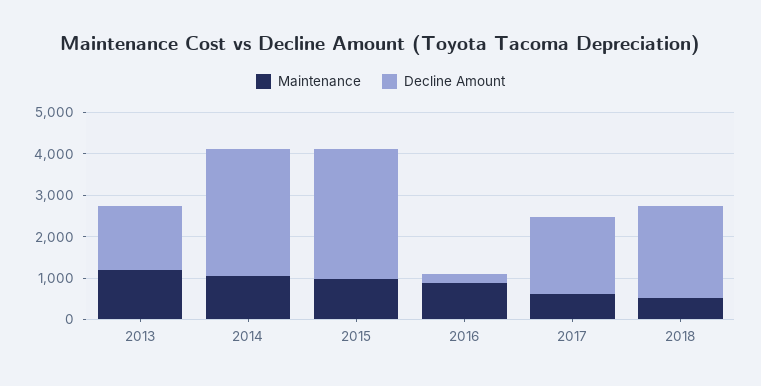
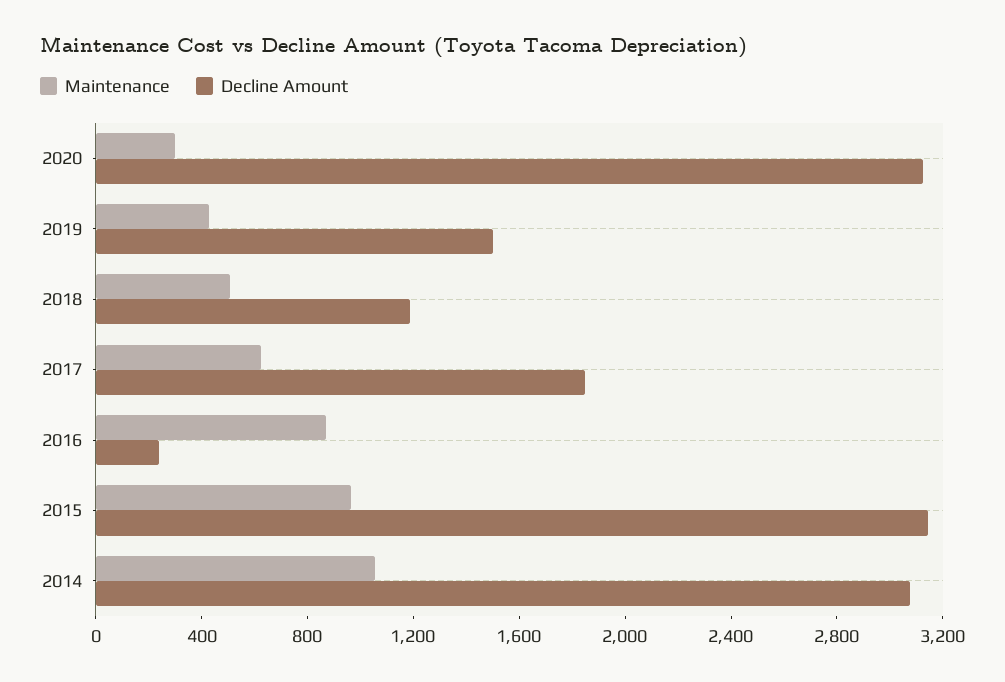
Maintenance, 2013: 1200 -> none
Decline Amount, 2013: 1600 -> none
Decline Amount, 2018: 2200 -> 1200
Maintenance, 2020: none -> 300
Decline Amount, 2020: none -> 3100
Maintenance, 2019: none -> 400
Decline Amount, 2019: none -> 1500

